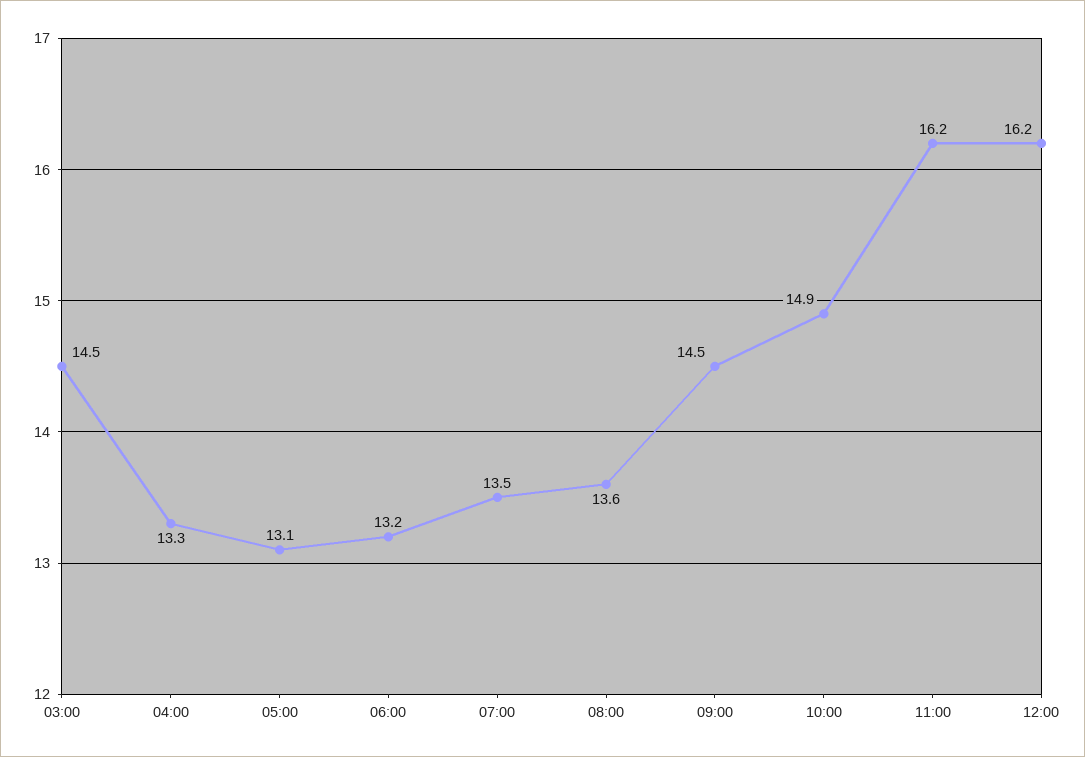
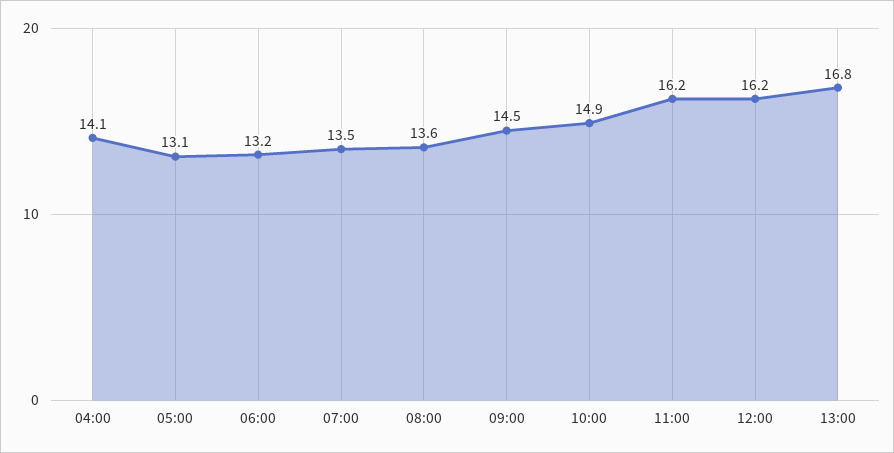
03:00: 14.5 -> none
04:00: 13.3 -> 14.1
13:00: none -> 16.8

